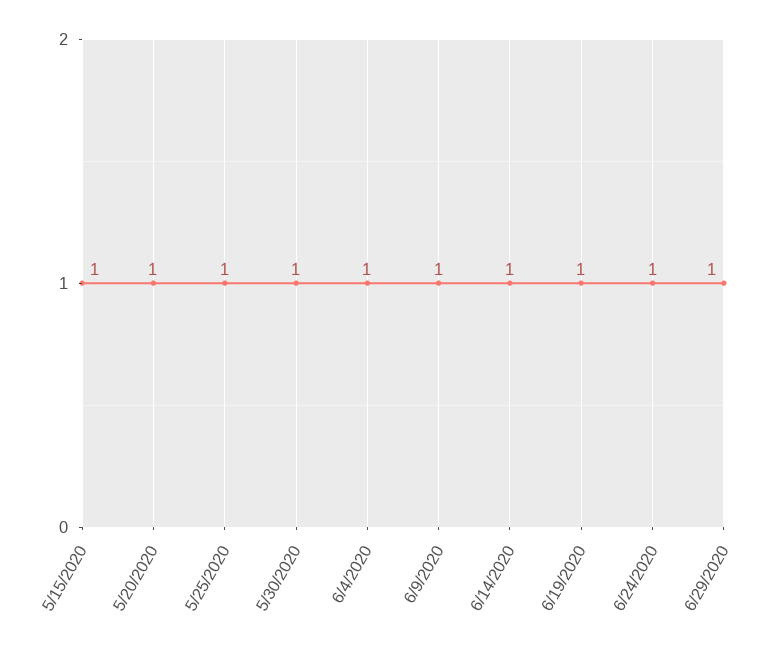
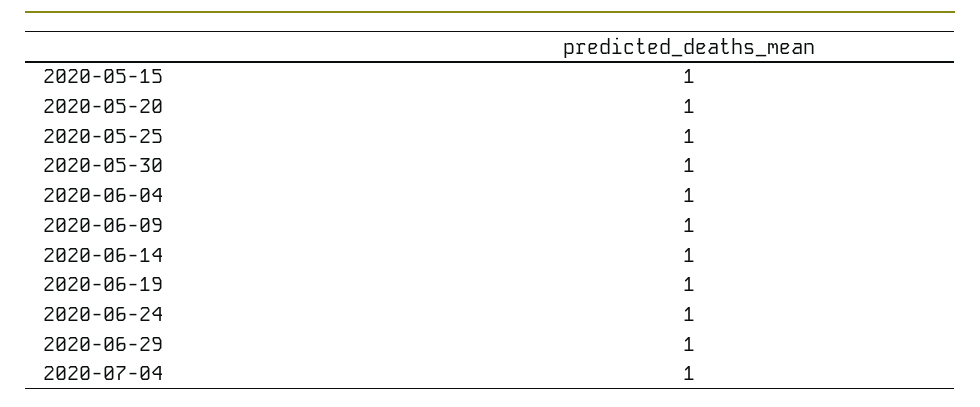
2020-07-04: none -> 1

